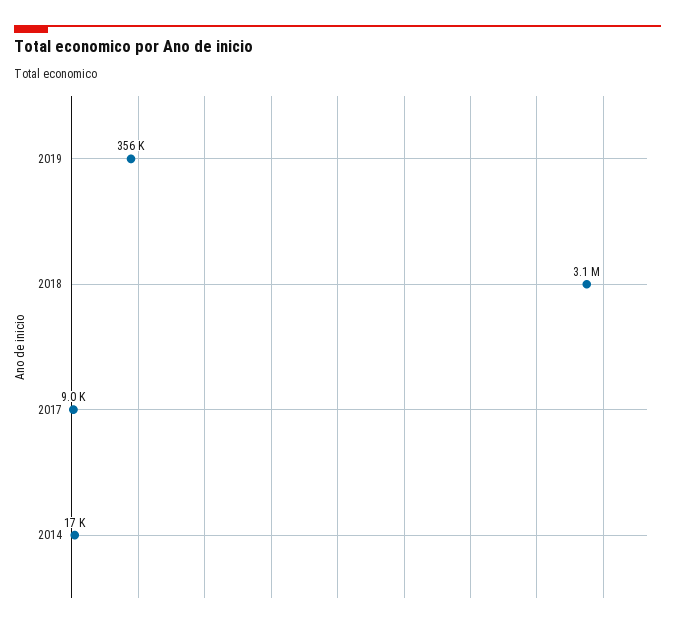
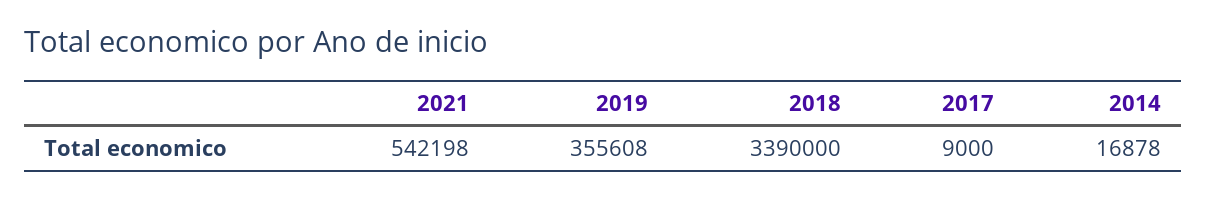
2018: 3100000 -> 3390000
2021: none -> 542198

